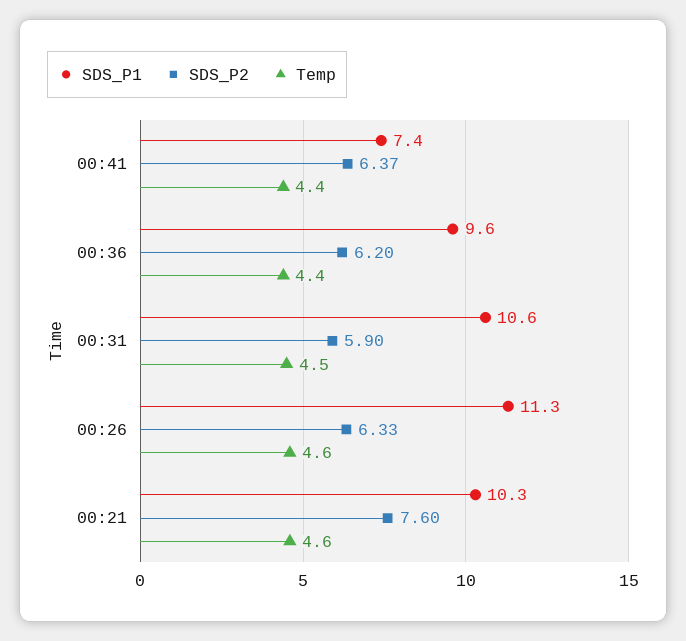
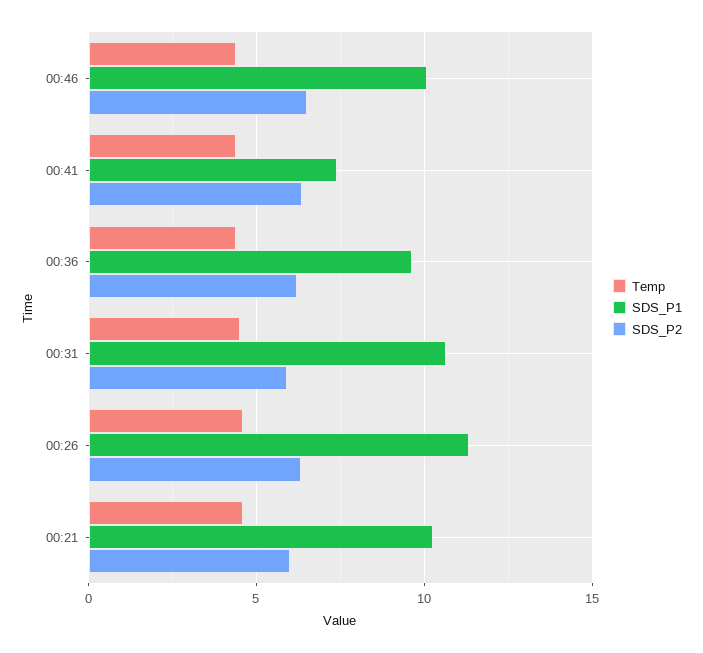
SDS_P2, 00:21: 7.6 -> 6
Temp, 00:46: none -> 4.5
SDS_P1, 00:46: none -> 10
SDS_P2, 00:46: none -> 6.5

